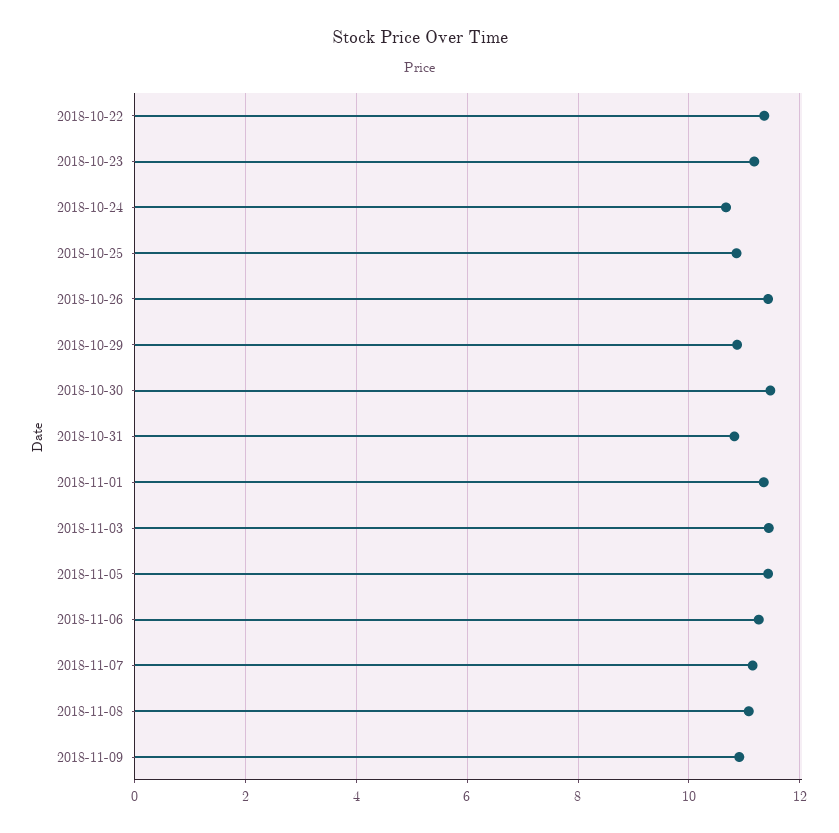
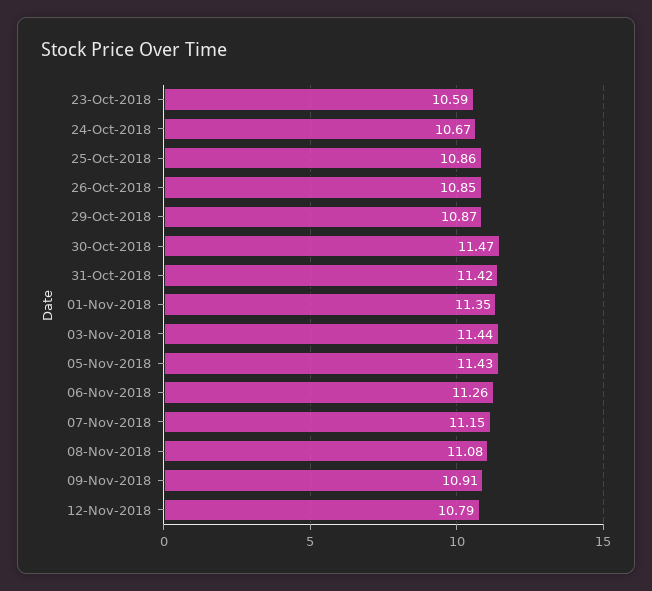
2018-10-22: 11.4 -> none
2018-10-23: 11.2 -> 10.59
2018-10-26: 11.4 -> 10.85
2018-10-31: 10.8 -> 11.42
12-Nov-2018: none -> 10.79

